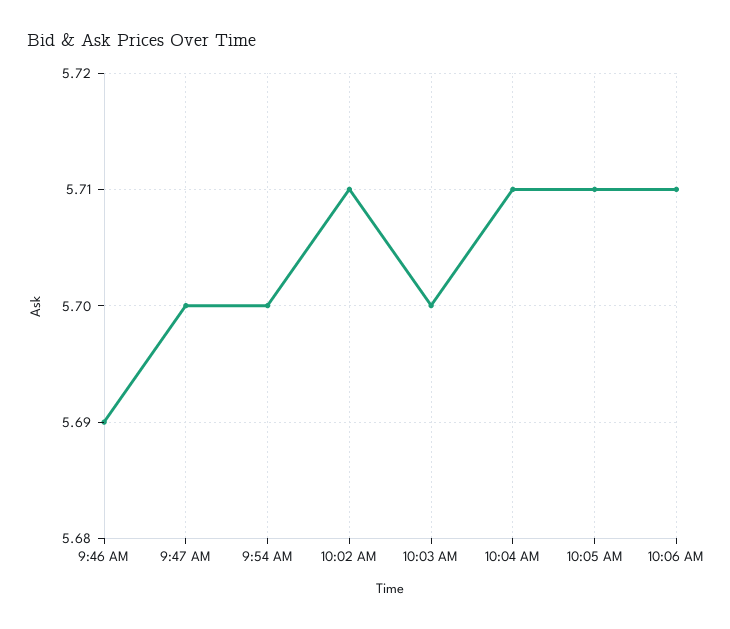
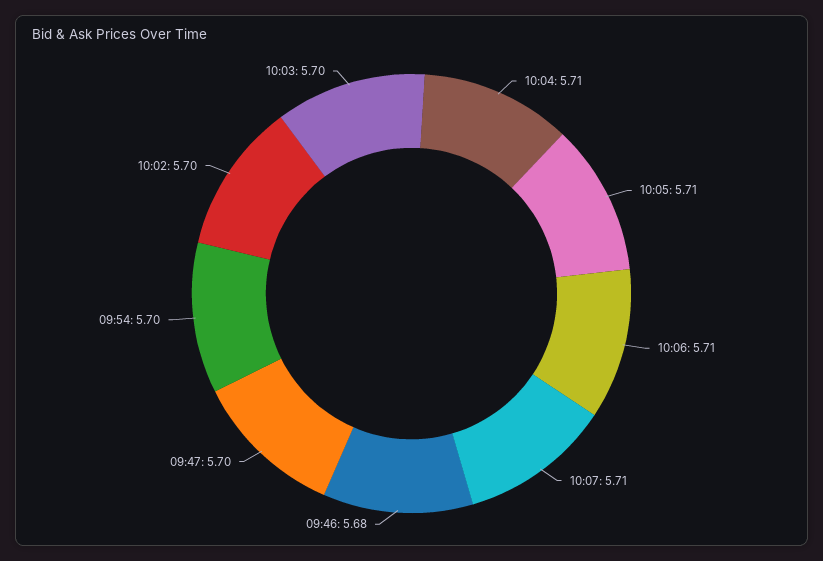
9:46 AM: 5.69 -> 5.68
10:02 AM: 5.71 -> 5.7
10:07: none -> 5.71

